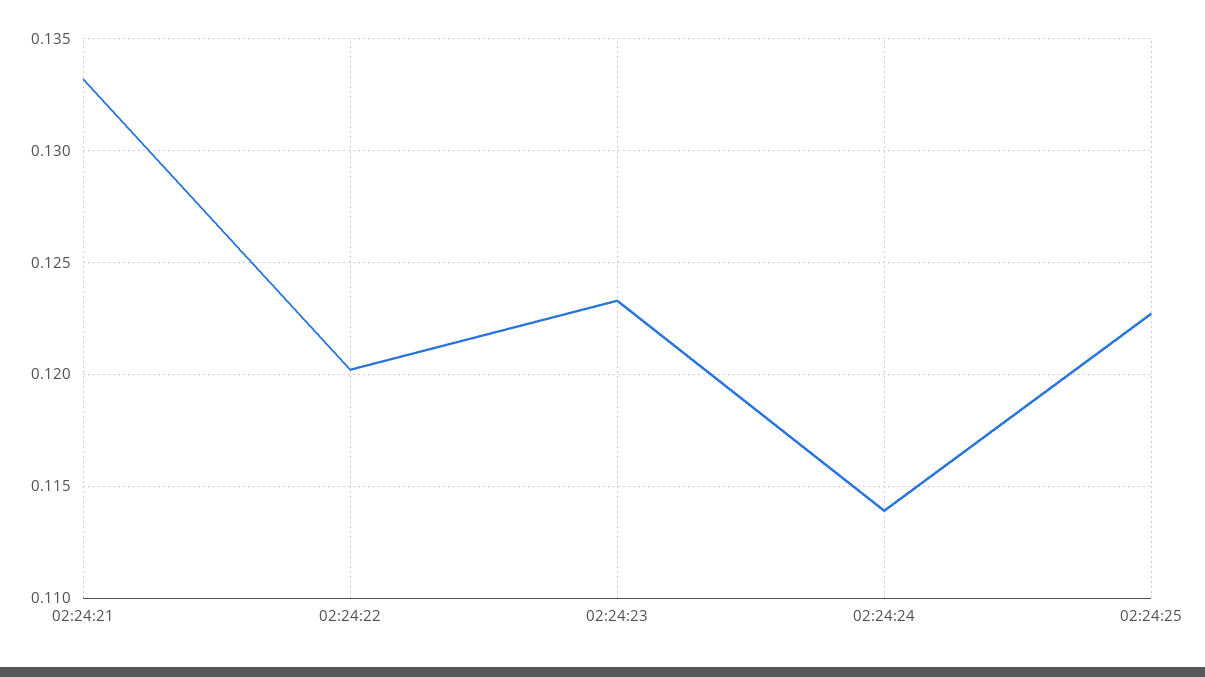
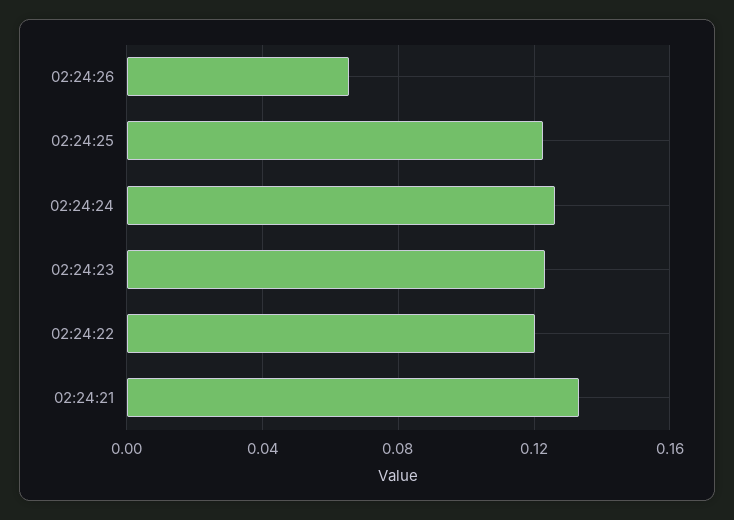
02:24:24: 0.114 -> 0.125
02:24:26: none -> 0.065

